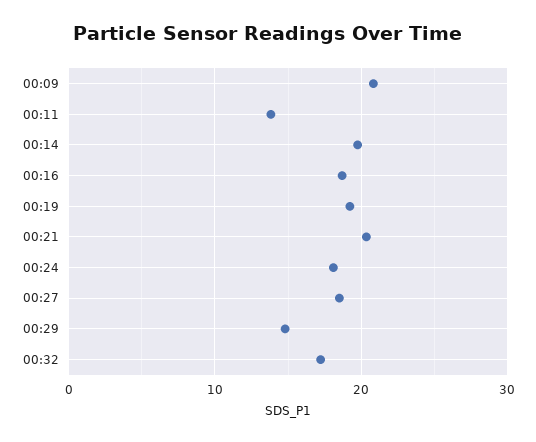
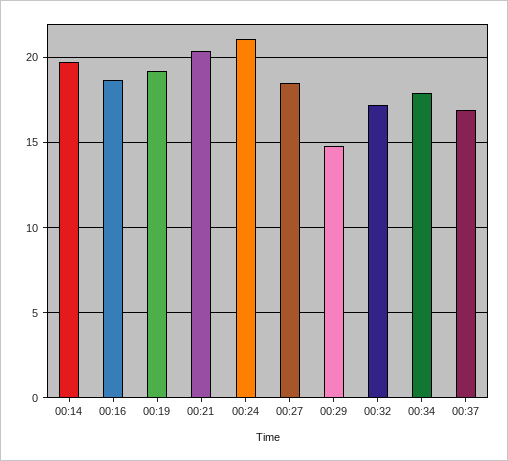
00:09: 21 -> none
00:11: 14 -> none
00:24: 18 -> 21
00:34: none -> 18
00:37: none -> 17

